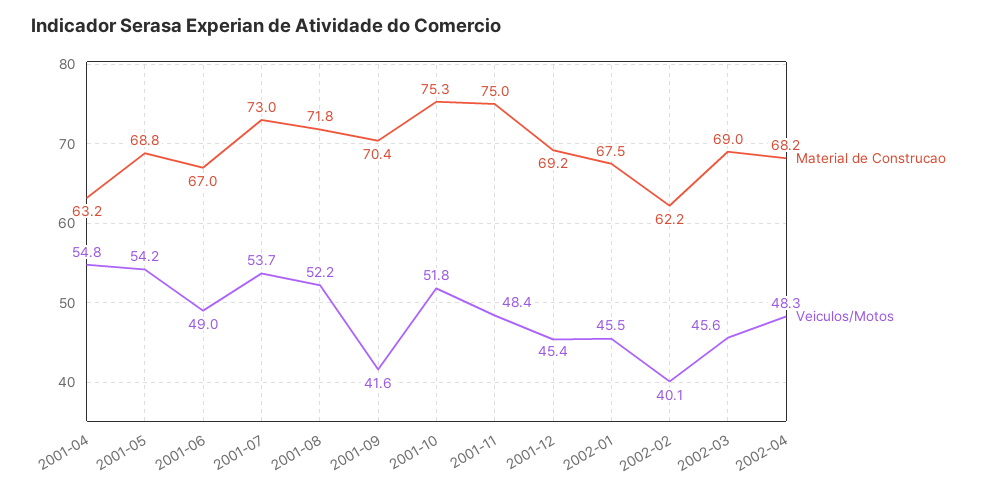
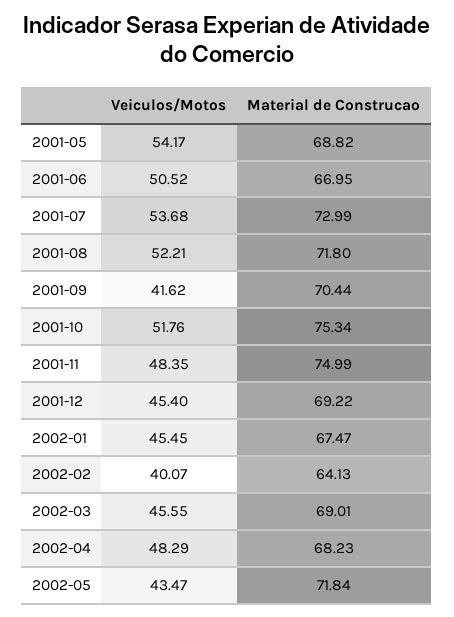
Material de Construcao, 2001-04: 63.2 -> none
Veiculos/Motos, 2001-04: 54.8 -> none
Veiculos/Motos, 2001-06: 49 -> 50.52
Material de Construcao, 2002-02: 62.2 -> 64.13
Veiculos/Motos, 2002-05: none -> 43.47
Material de Construcao, 2002-05: none -> 71.84

